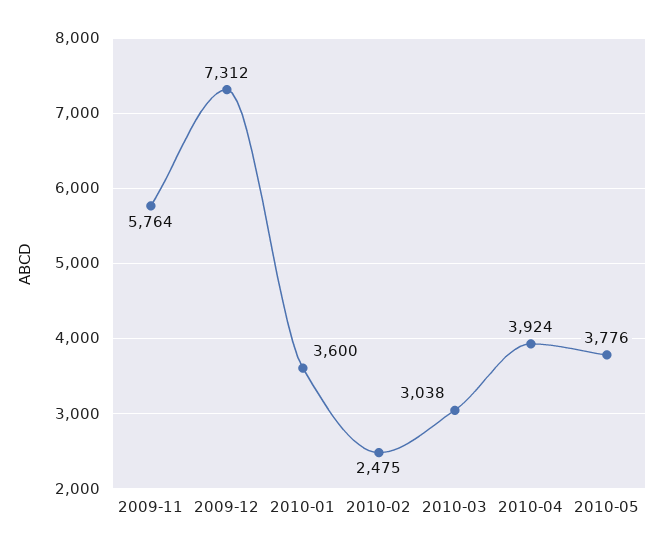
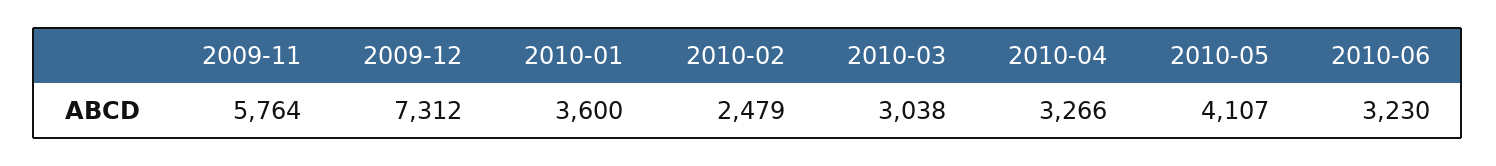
2010-02: 2475 -> 2479
2010-04: 3924 -> 3266
2010-05: 3776 -> 4107
2010-06: none -> 3230

